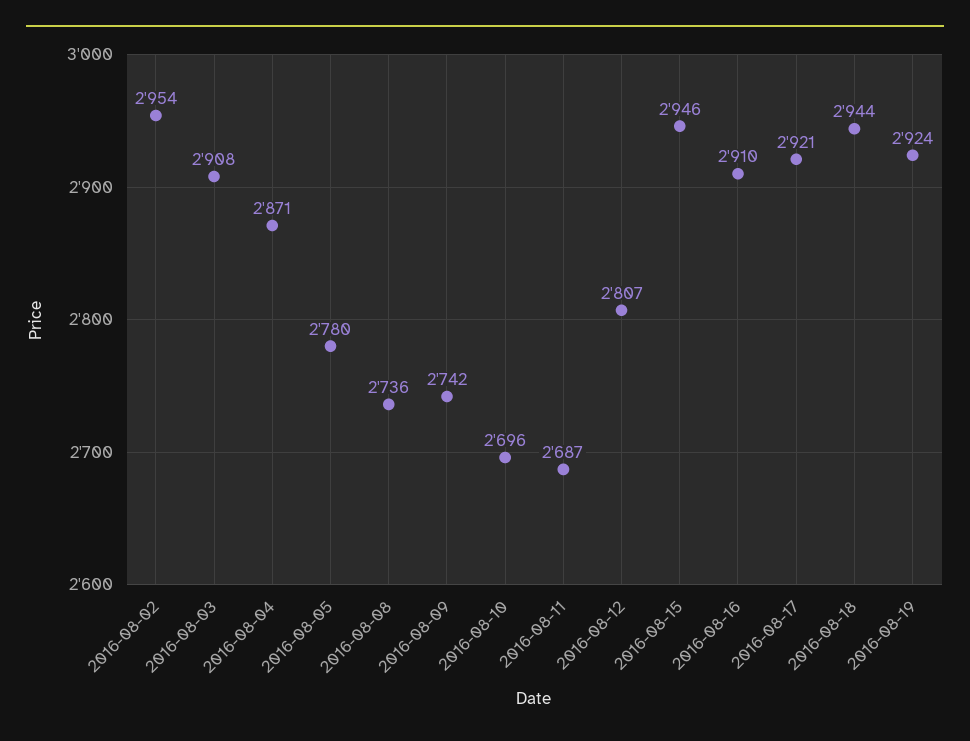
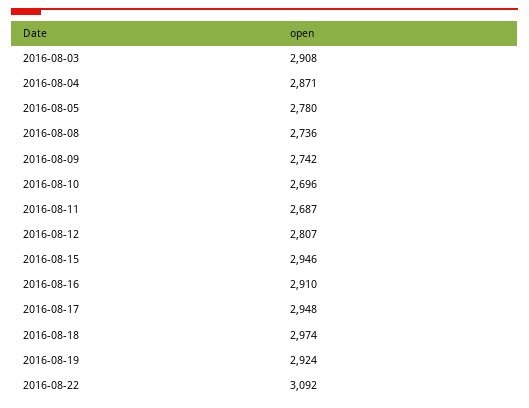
2016-08-02: 2954 -> none
2016-08-17: 2921 -> 2948
2016-08-18: 2944 -> 2974
2016-08-22: none -> 3092

